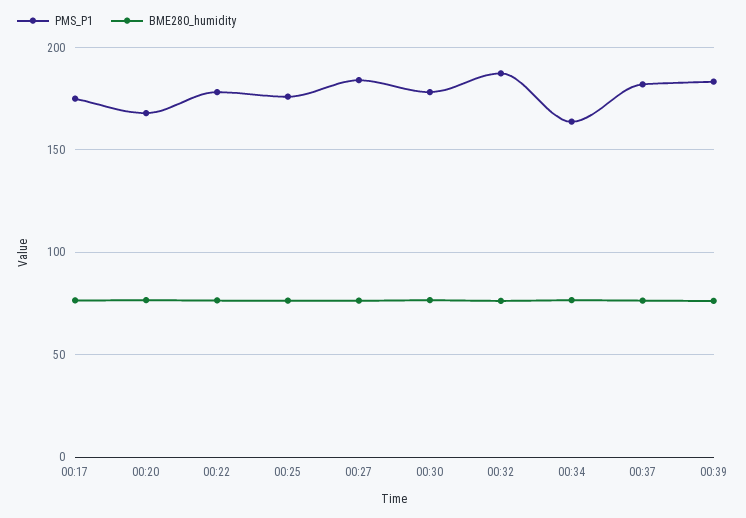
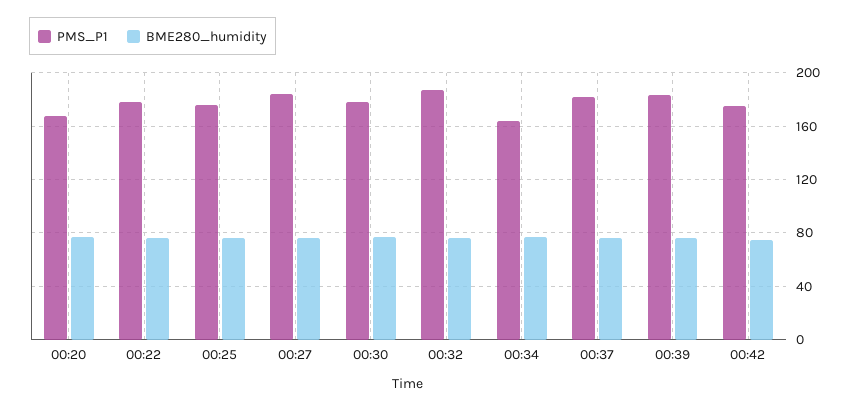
PMS_P1, 00:17: 175 -> none
BME280_humidity, 00:17: 75 -> none
PMS_P1, 00:42: none -> 175
BME280_humidity, 00:42: none -> 75

